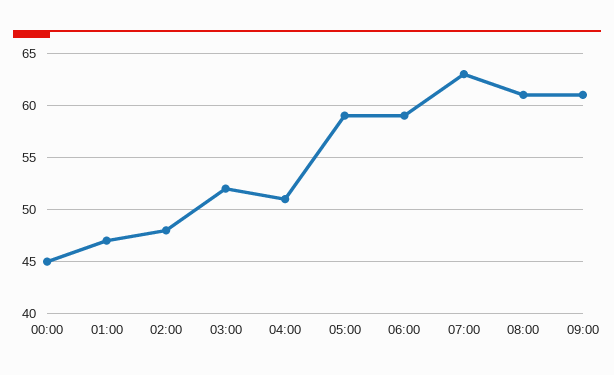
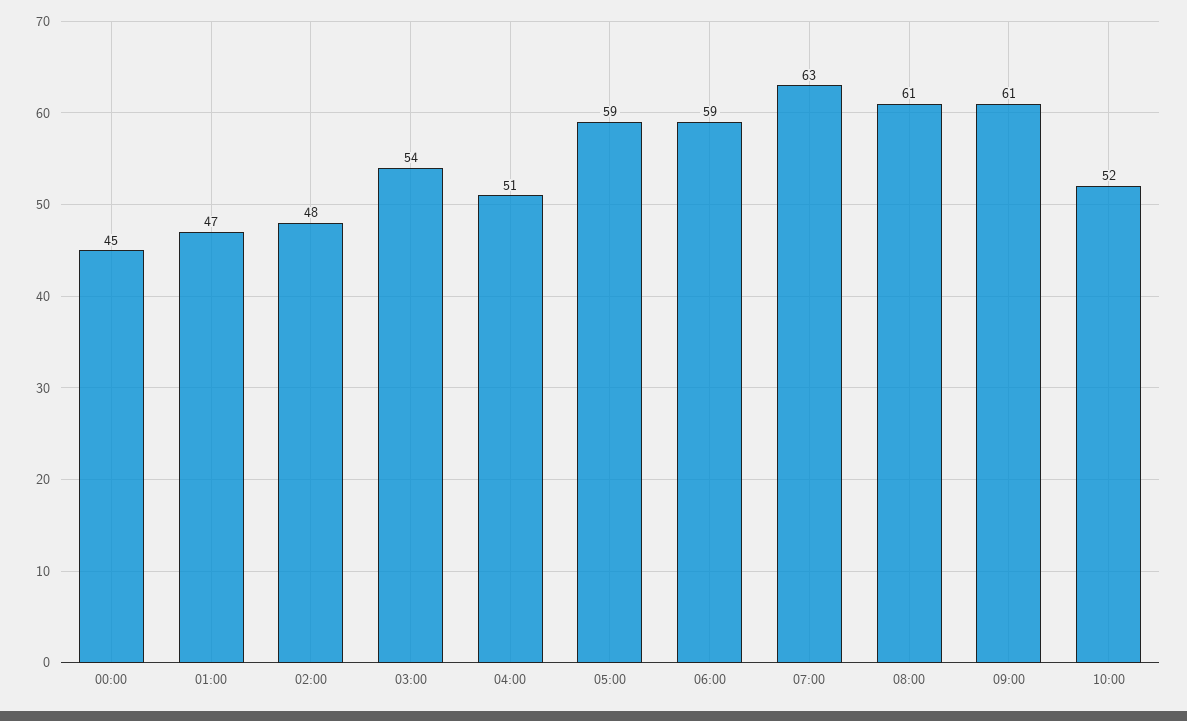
03:00: 52 -> 54
10:00: none -> 52

